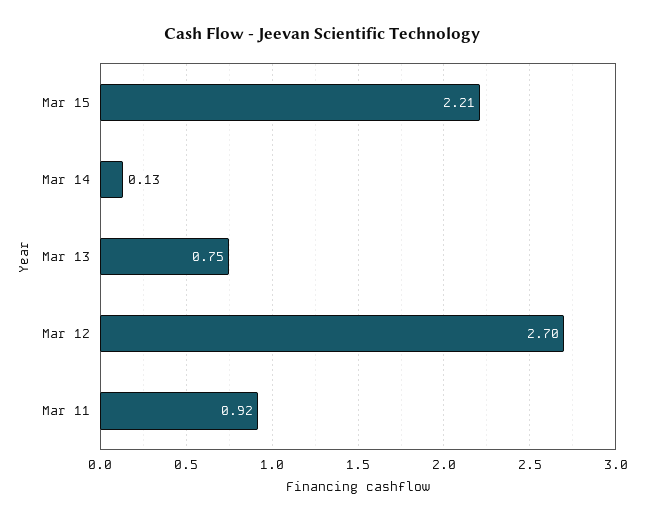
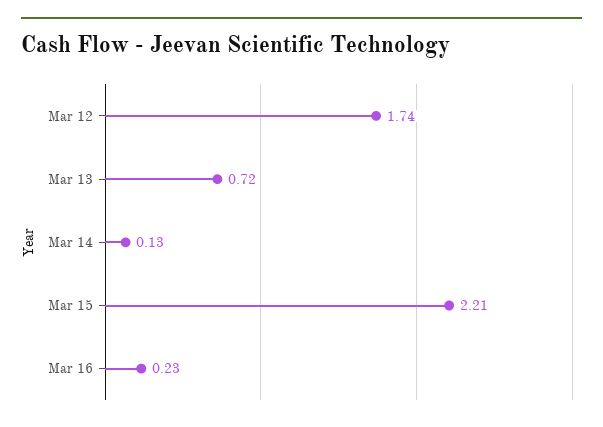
Mar 13: 0.75 -> 0.72
Mar 12: 2.7 -> 1.74
Mar 11: 0.92 -> none
Mar 16: none -> 0.23

